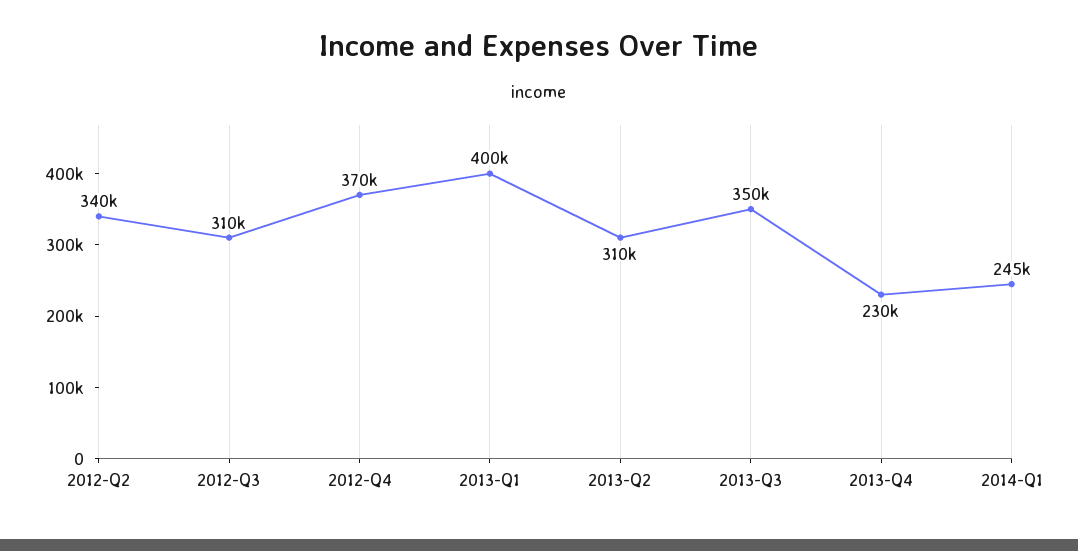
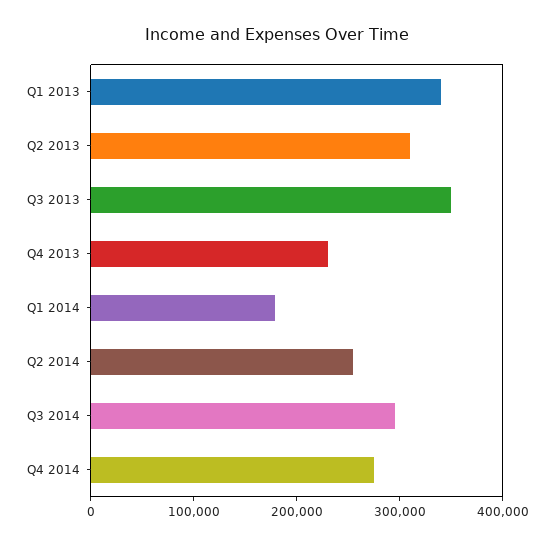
2012-Q2: 340000 -> none
2012-Q3: 310000 -> none
2012-Q4: 370000 -> none
2013-Q1: 400000 -> 340000
2014-Q1: 245000 -> 180000
Q2 2014: none -> 260000
Q3 2014: none -> 300000
Q4 2014: none -> 280000

